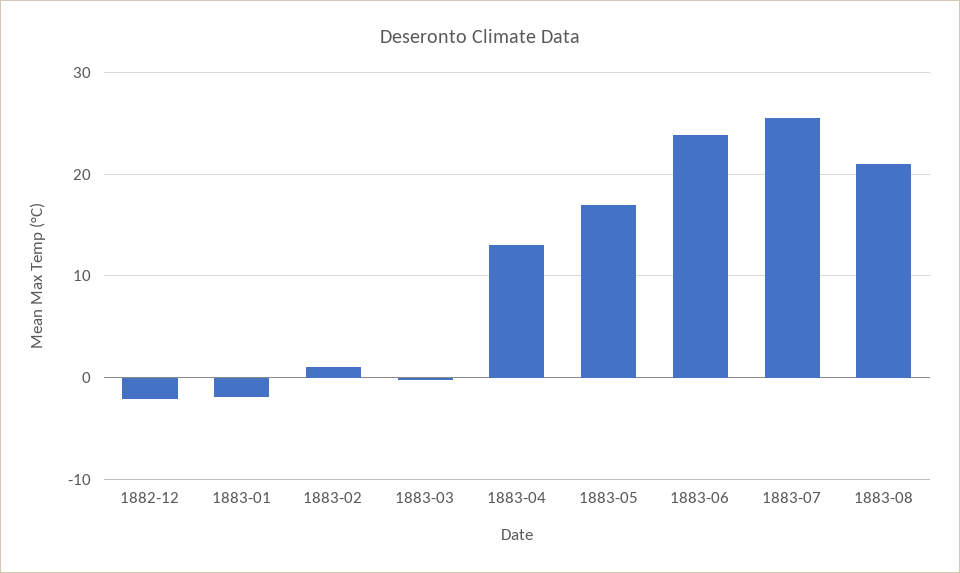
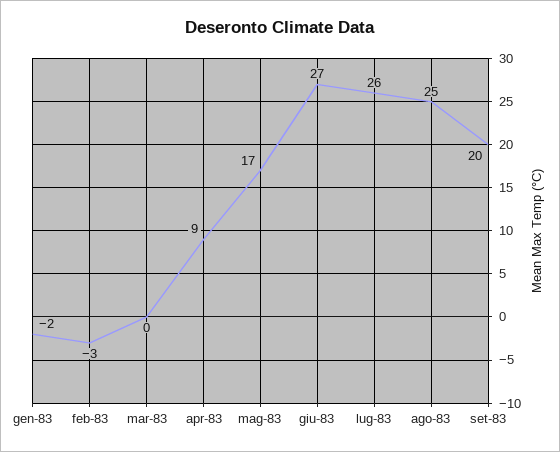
1882-12: -2 -> none
1883-02: 1 -> -3
1883-04: 13 -> 9
1883-06: 24 -> 27
1883-08: 21 -> 25
set-83: none -> 20

